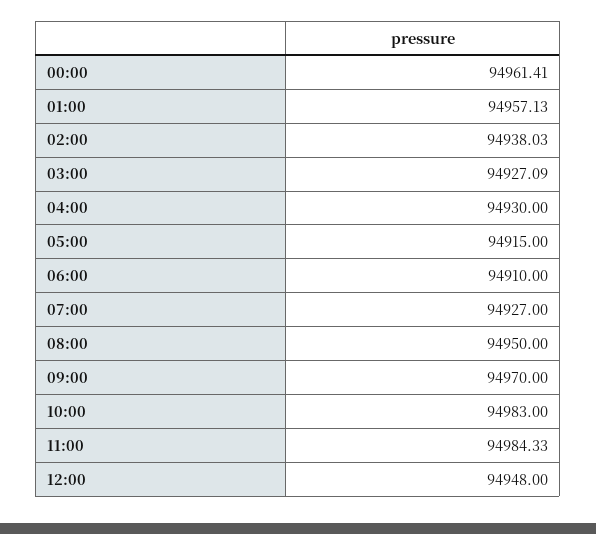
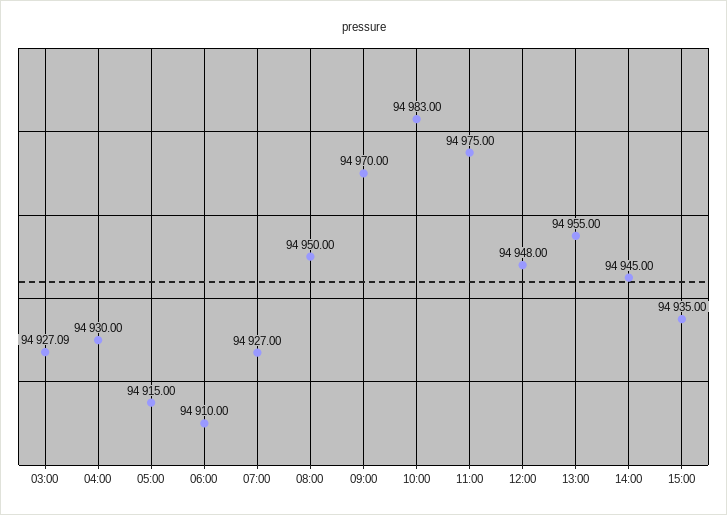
00:00: 94961.41 -> none
01:00: 94957.13 -> none
02:00: 94938.03 -> none
11:00: 94984.33 -> 94975
13:00: none -> 94955
14:00: none -> 94945
15:00: none -> 94935

